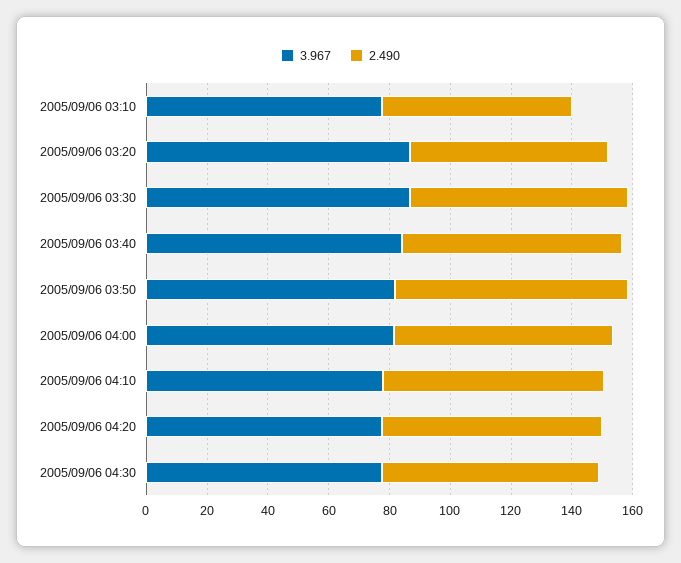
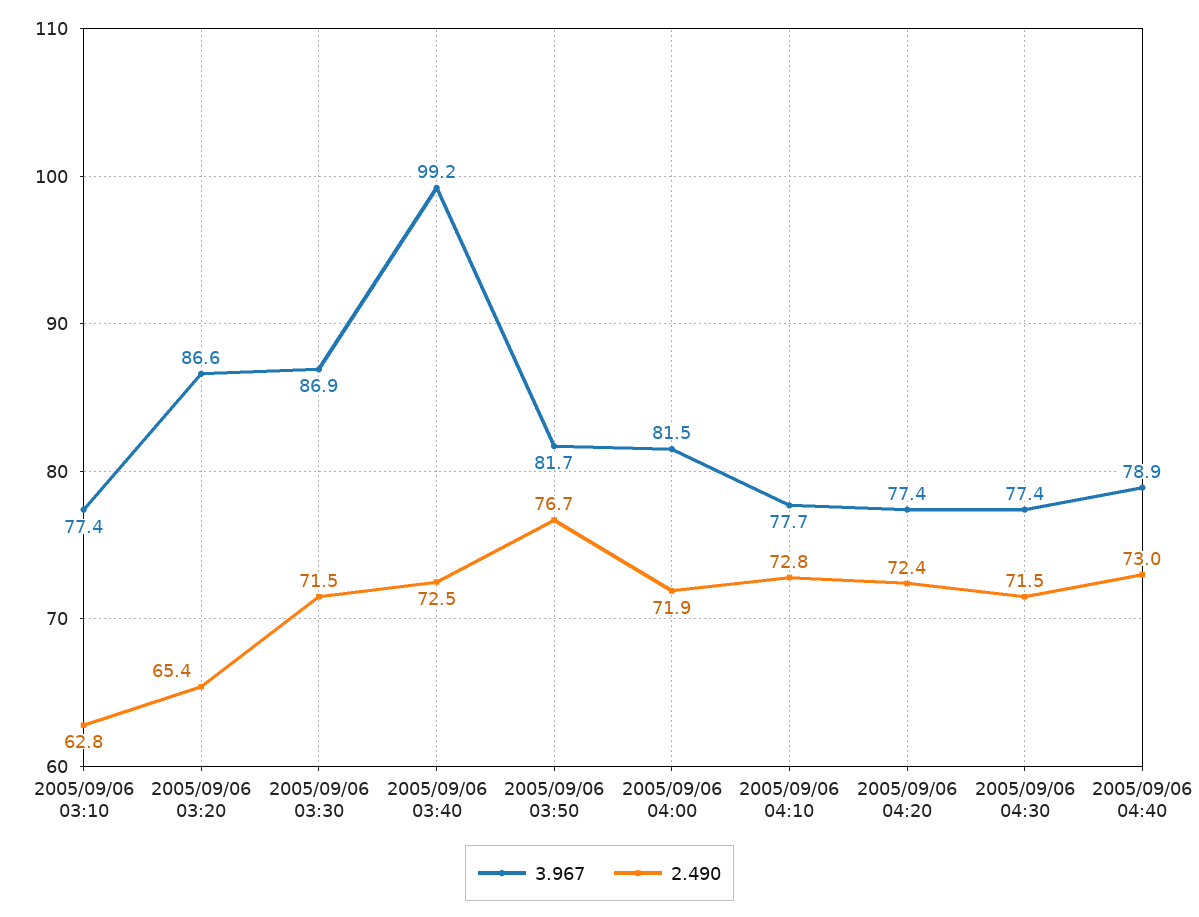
3.967, 2005/09/06 03:40: 85 -> 99.2
3.967, 2005/09/06 04:40: none -> 78.9
2.490, 2005/09/06 04:40: none -> 73

